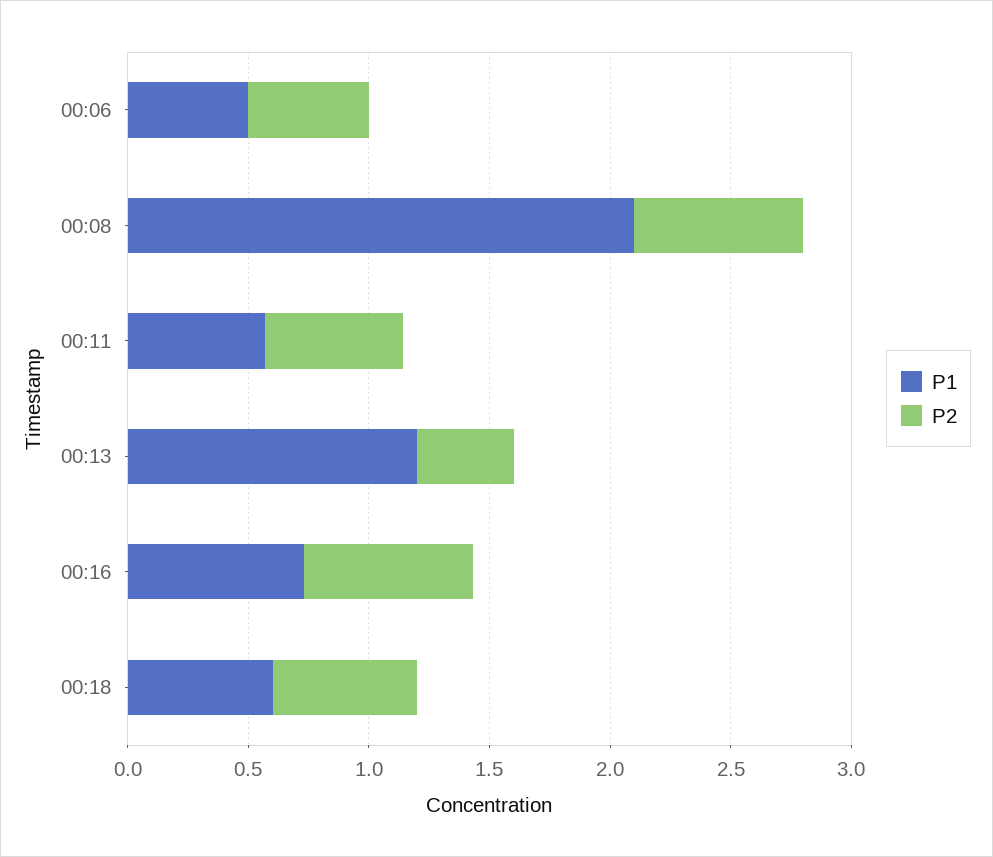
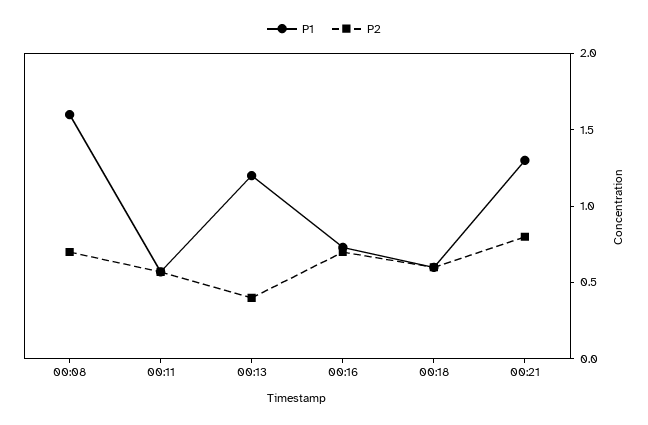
P1, 00:06: 0.5 -> none
P2, 00:06: 0.5 -> none
P1, 00:08: 2.1 -> 1.6
P1, 00:21: none -> 1.3
P2, 00:21: none -> 0.8

